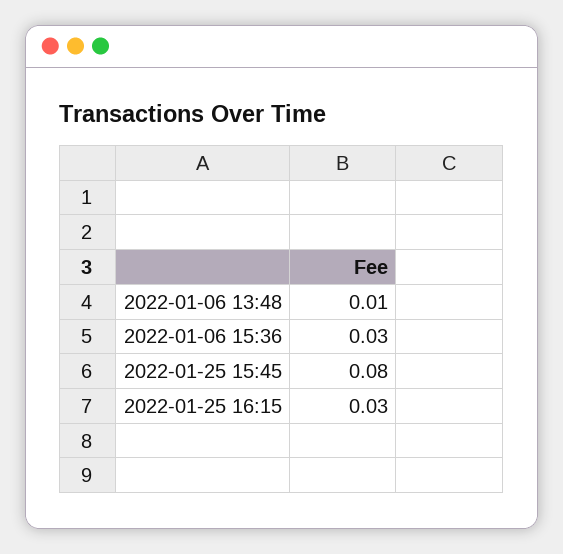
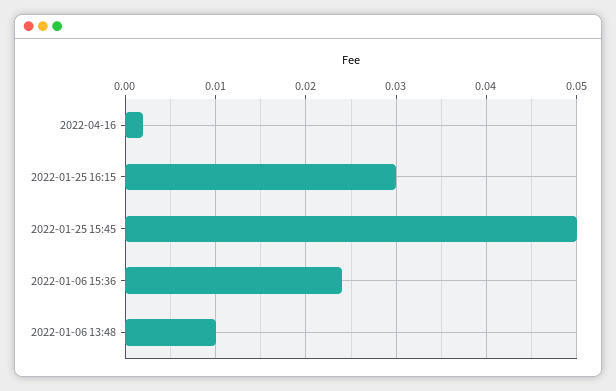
2022-01-06 15:36: 0.03 -> 0.024
2022-01-25 15:45: 0.08 -> 0.05
2022-04-16: none -> 0.002

